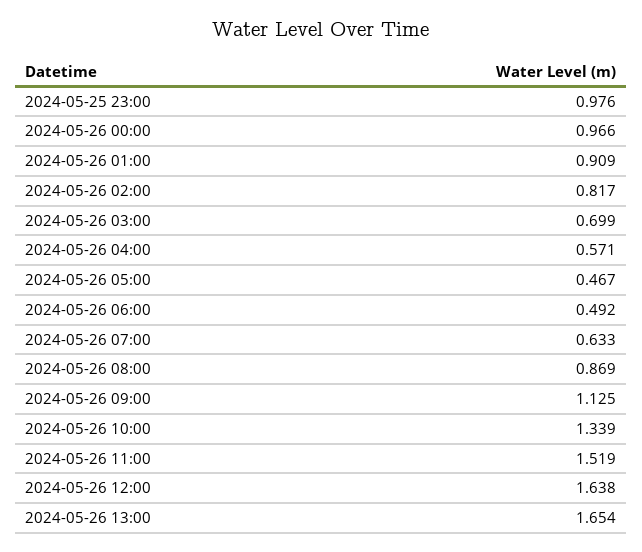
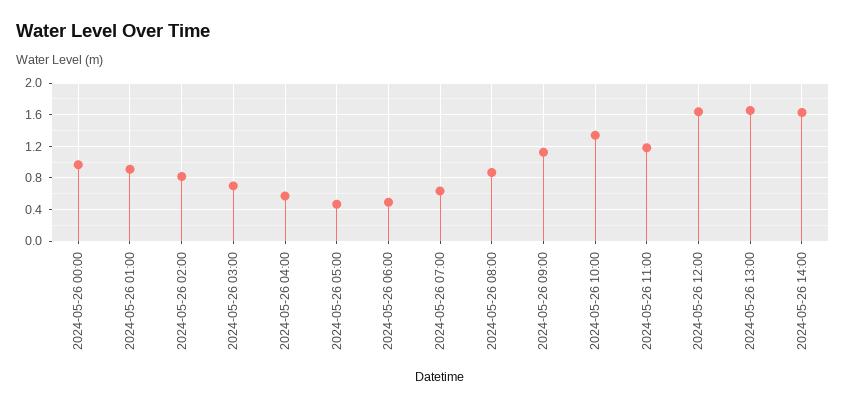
2024-05-25 23:00: 0.976 -> none
2024-05-26 11:00: 1.519 -> 1.2
2024-05-26 14:00: none -> 1.6

